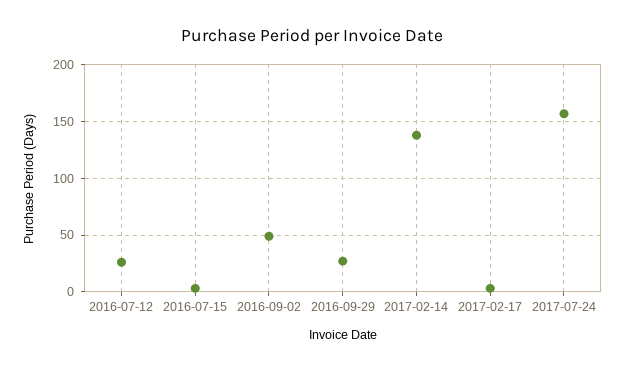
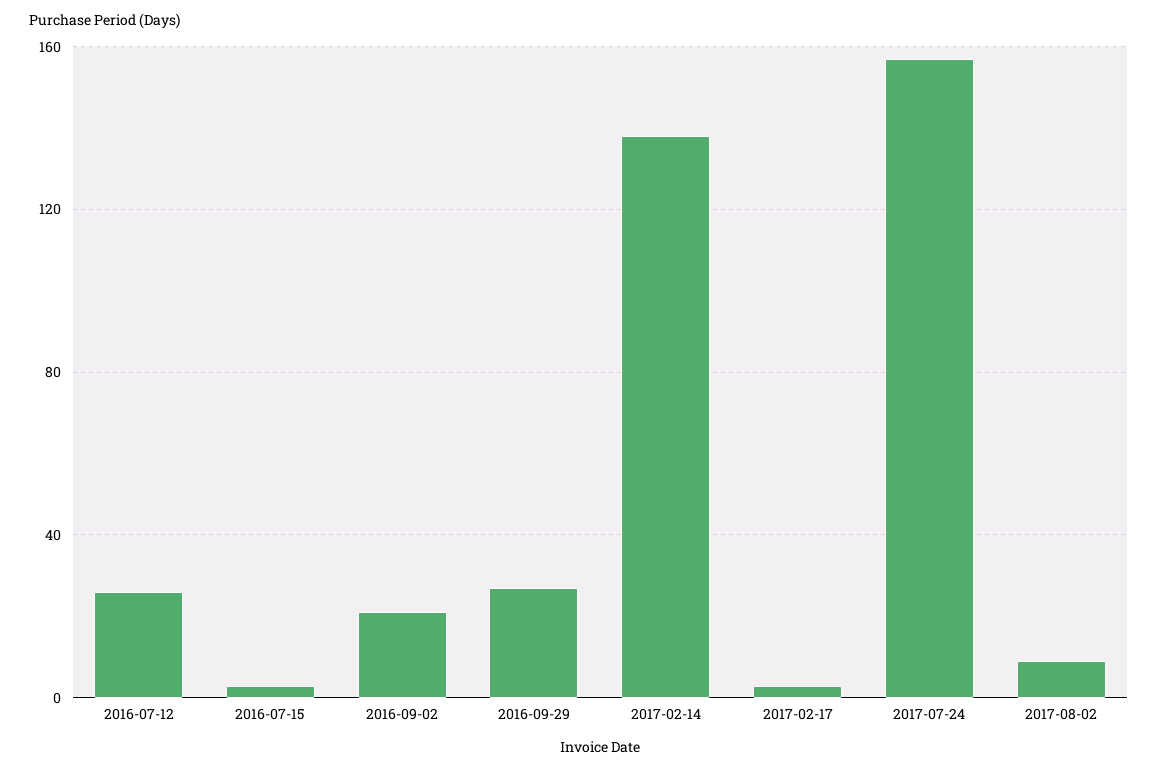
2016-09-02: 50 -> 20
2017-08-02: none -> 10

